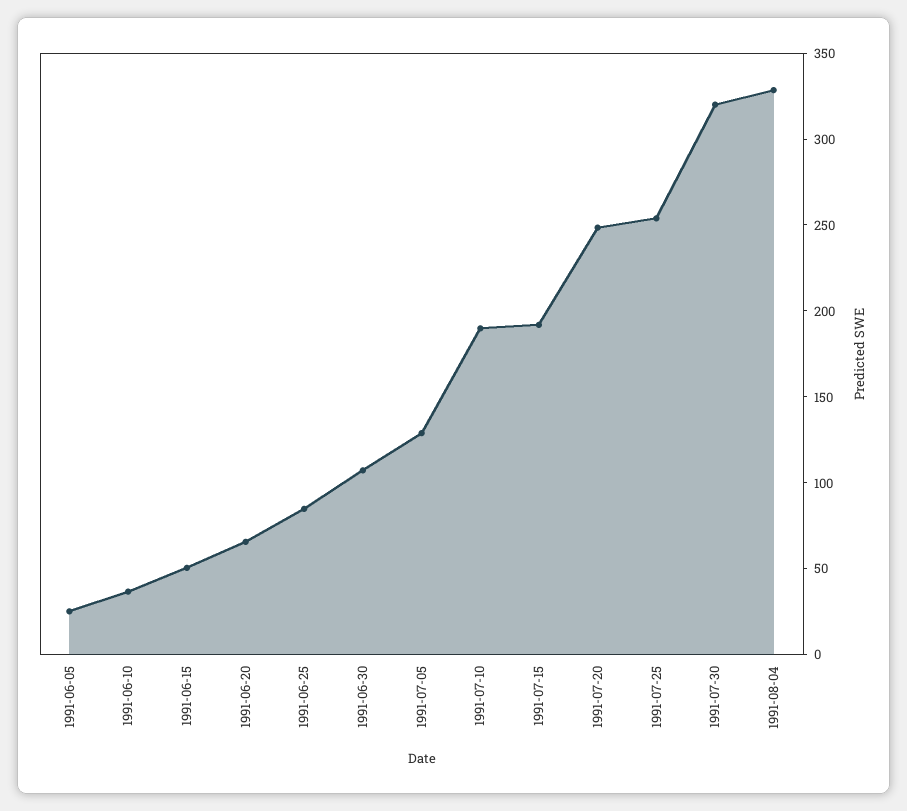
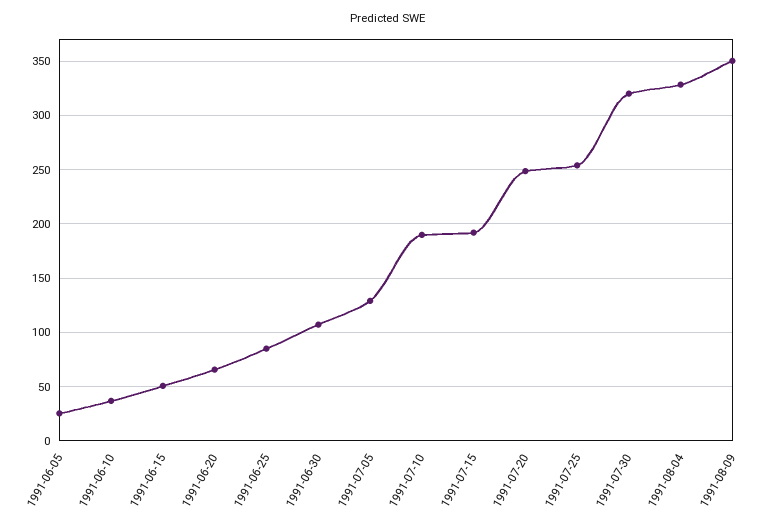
1991-08-09: none -> 350

